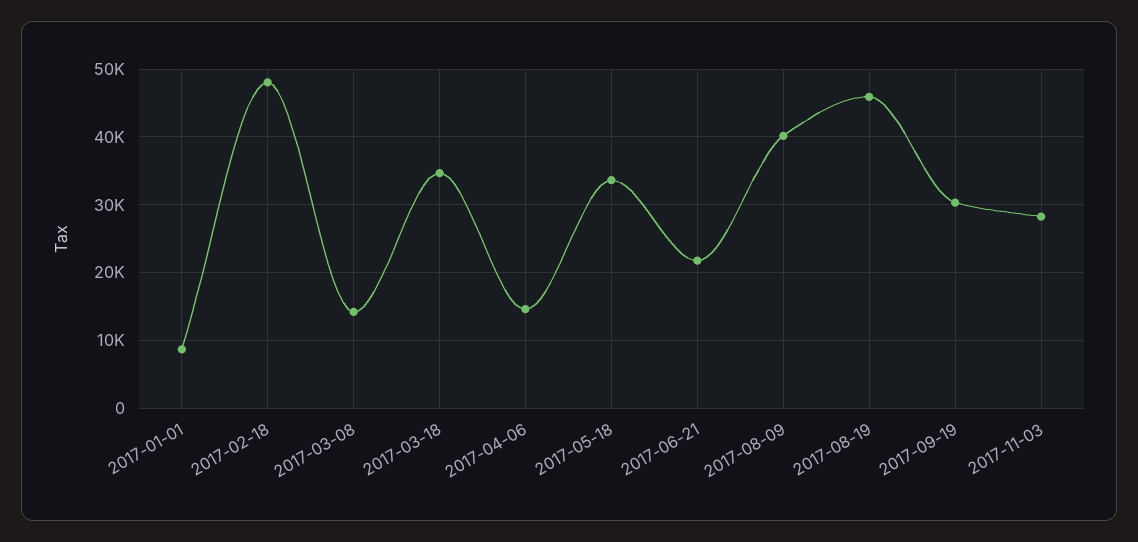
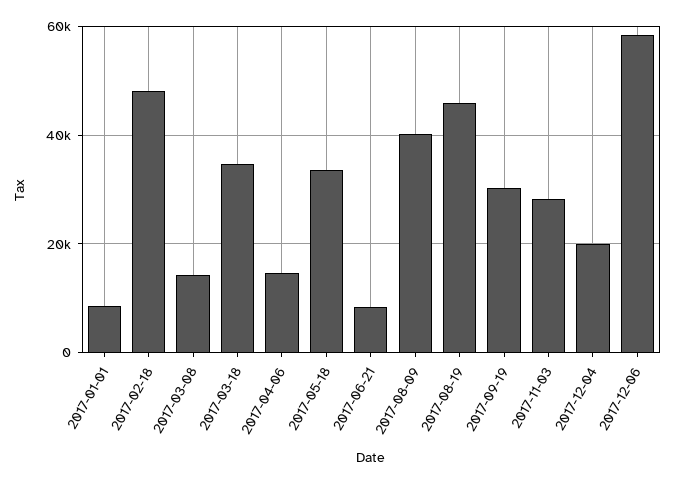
2017-06-21: 22000 -> 8000
2017-12-04: none -> 20000
2017-12-06: none -> 58000

